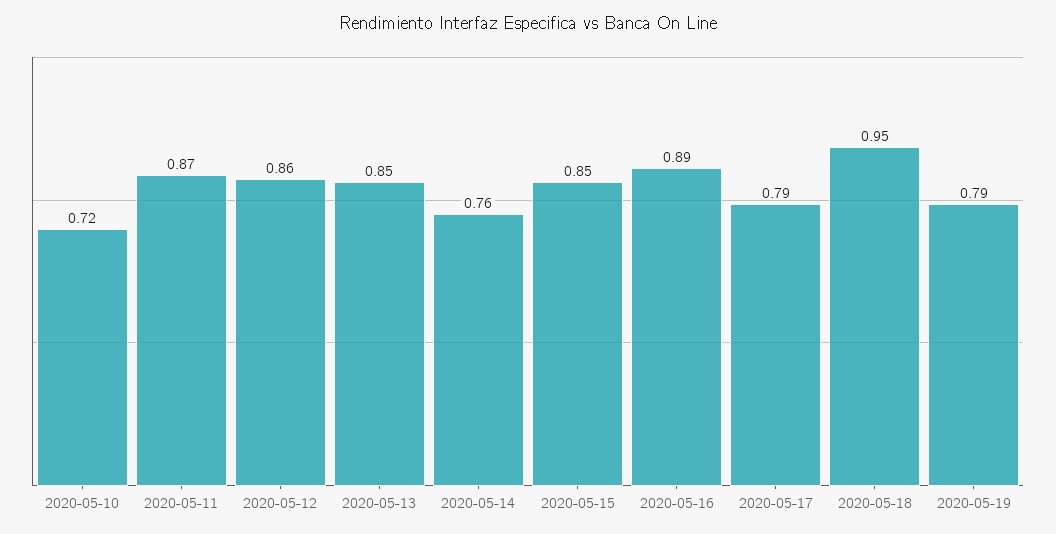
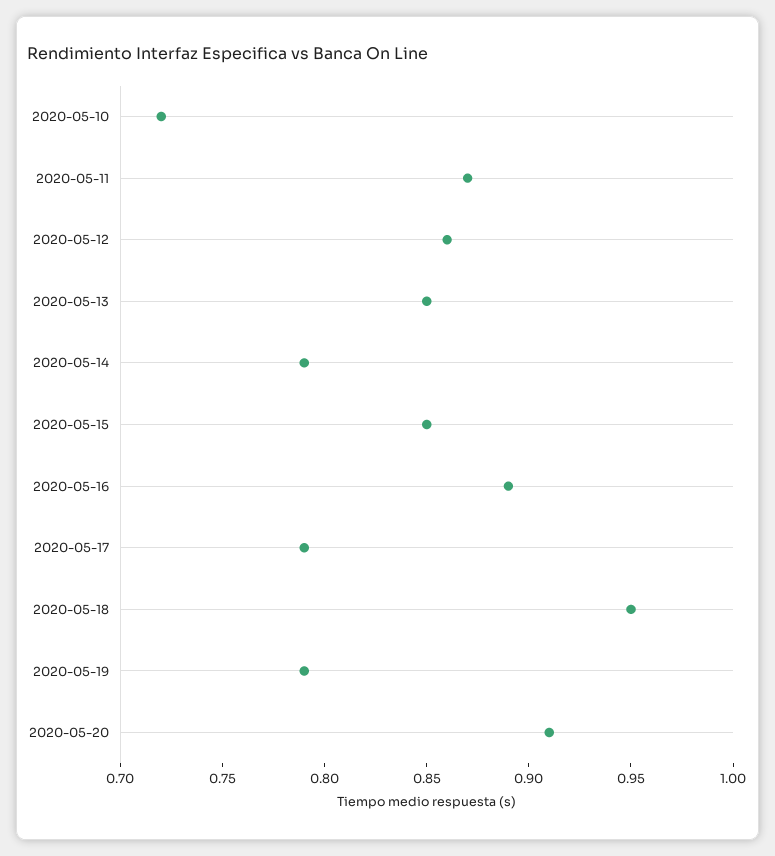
2020-05-14: 0.76 -> 0.79
2020-05-20: none -> 0.91

